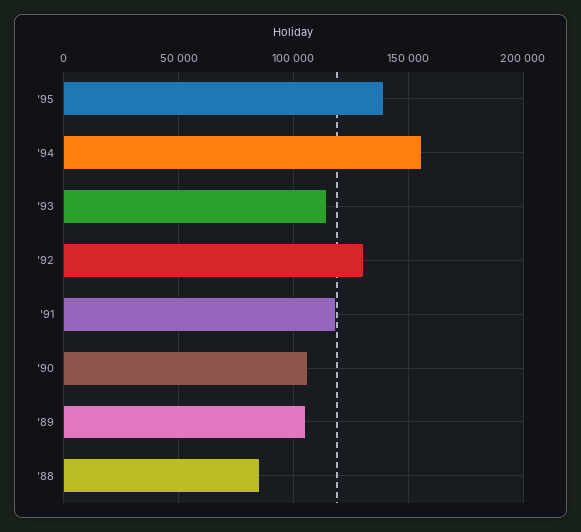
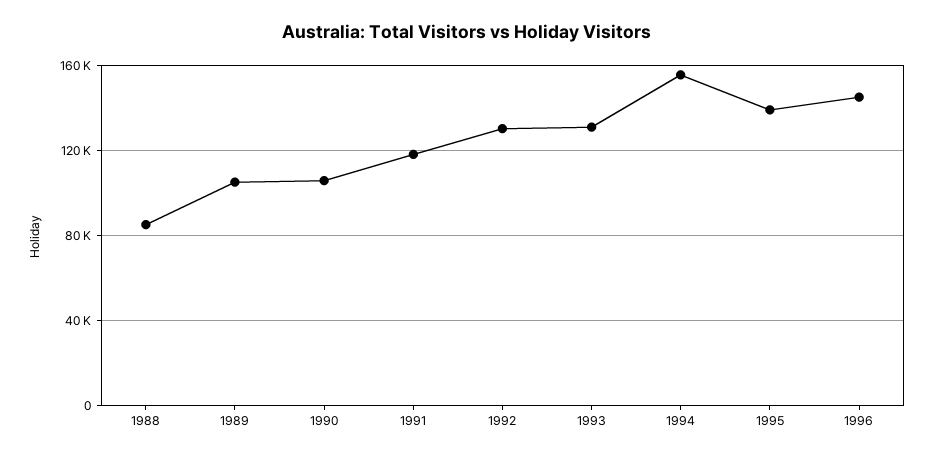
'93: 115000 -> 130000
1996: none -> 145000

